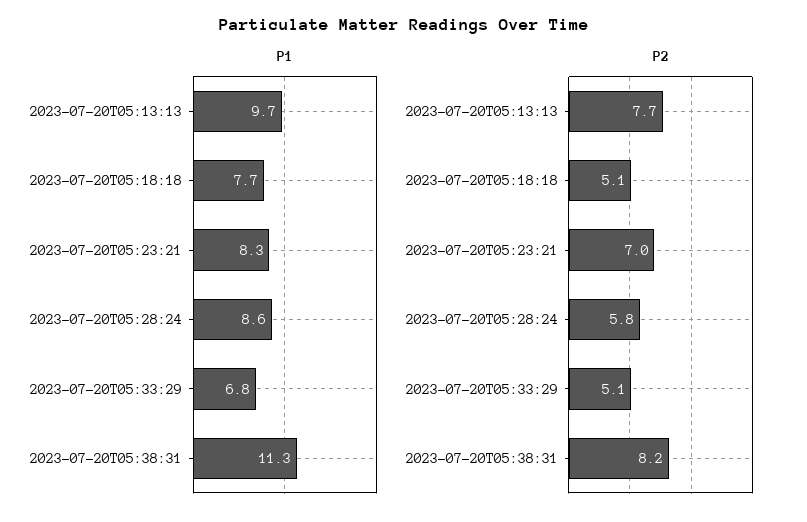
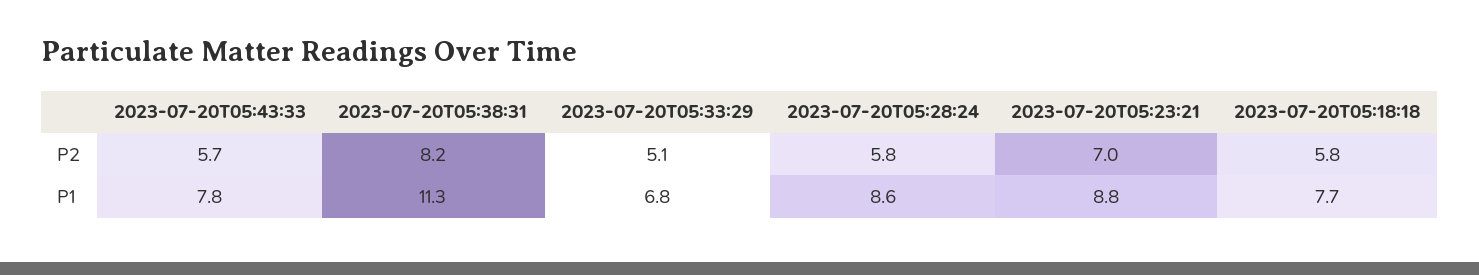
P1, 2023-07-20T05:13:13: 9.7 -> none
P1, 2023-07-20T05:23:21: 8.3 -> 8.8
P2, 2023-07-20T05:13:13: 7.7 -> none
P2, 2023-07-20T05:18:18: 5.1 -> 5.8
P2, 2023-07-20T05:43:33: none -> 5.7
P1, 2023-07-20T05:43:33: none -> 7.8

